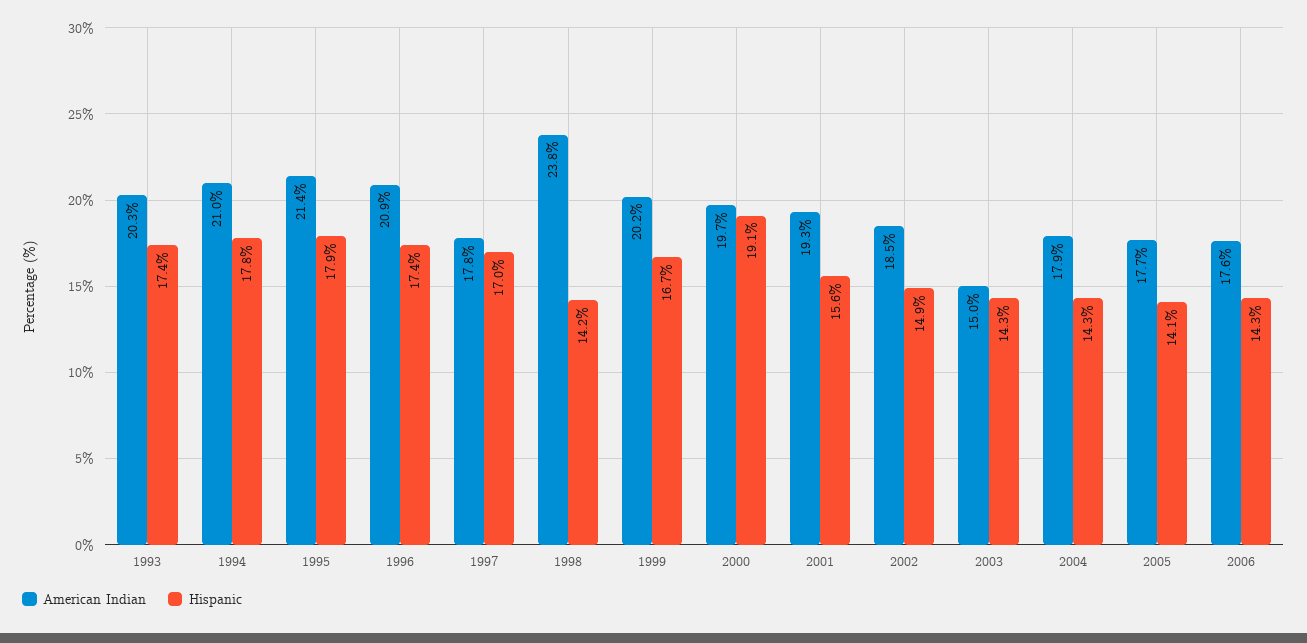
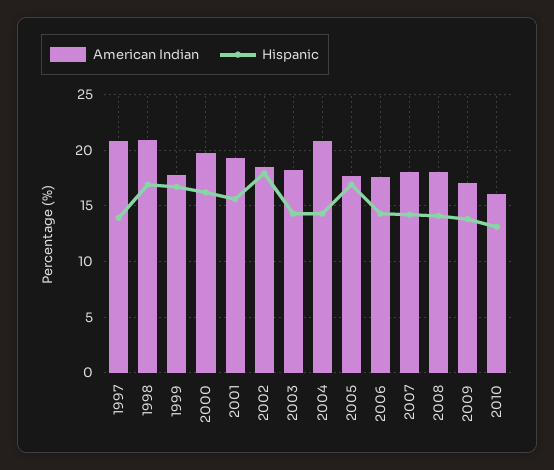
American Indian, 1993: 20.3 -> none
Hispanic, 1993: 17.4 -> none
American Indian, 1994: 21 -> none
Hispanic, 1994: 17.8 -> none
American Indian, 1995: 21.4 -> none
Hispanic, 1995: 17.9 -> none
American Indian, 1996: 20.9 -> none
Hispanic, 1996: 17.4 -> none
American Indian, 1997: 17.8 -> 21
Hispanic, 1997: 17 -> 14
American Indian, 1998: 23.8 -> 21
Hispanic, 1998: 14.2 -> 17
American Indian, 1999: 20.2 -> 18
Hispanic, 2000: 19.1 -> 16
Hispanic, 2002: 14.9 -> 18
American Indian, 2003: 15 -> 18
American Indian, 2004: 17.9 -> 21
Hispanic, 2005: 14.1 -> 17
American Indian, 2007: none -> 18
Hispanic, 2007: none -> 14
American Indian, 2008: none -> 18
Hispanic, 2008: none -> 14
American Indian, 2009: none -> 17
Hispanic, 2009: none -> 14
American Indian, 2010: none -> 16
Hispanic, 2010: none -> 13

